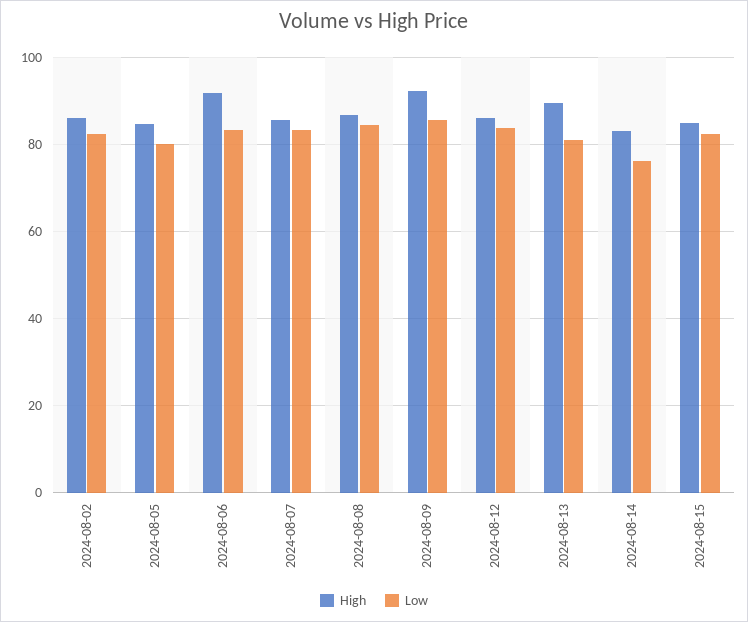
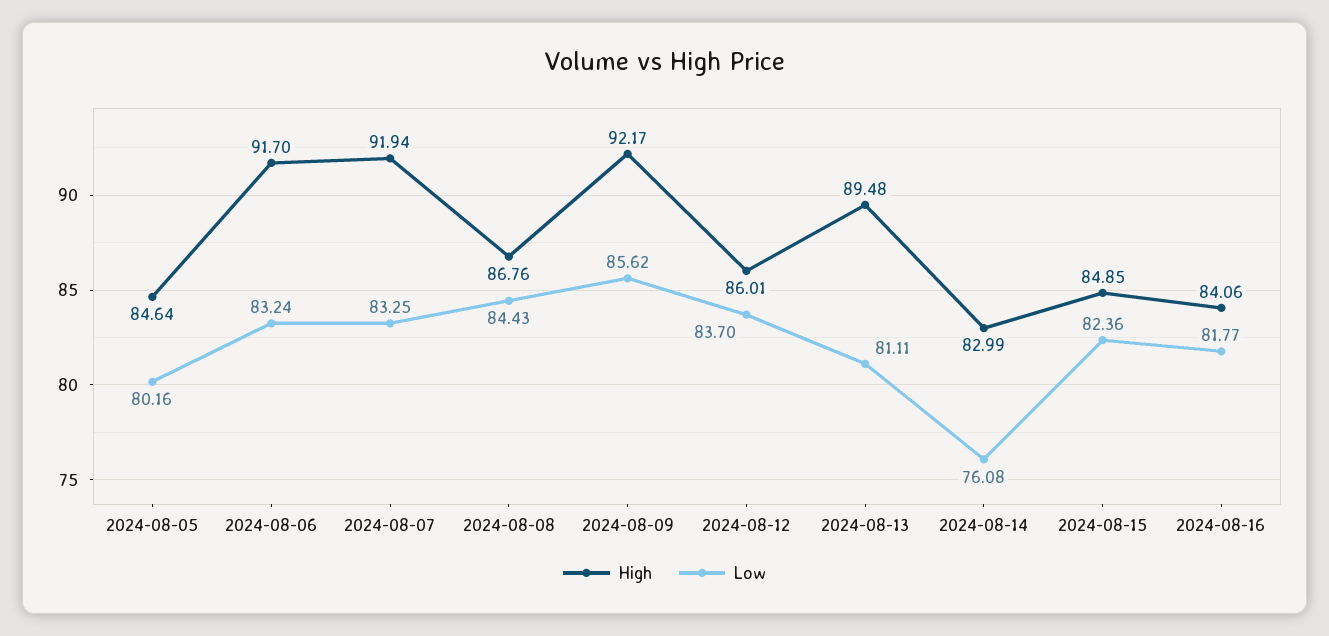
High, 2024-08-02: 86 -> none
Low, 2024-08-02: 82 -> none
High, 2024-08-07: 86 -> 91.94
High, 2024-08-16: none -> 84.06
Low, 2024-08-16: none -> 81.77

